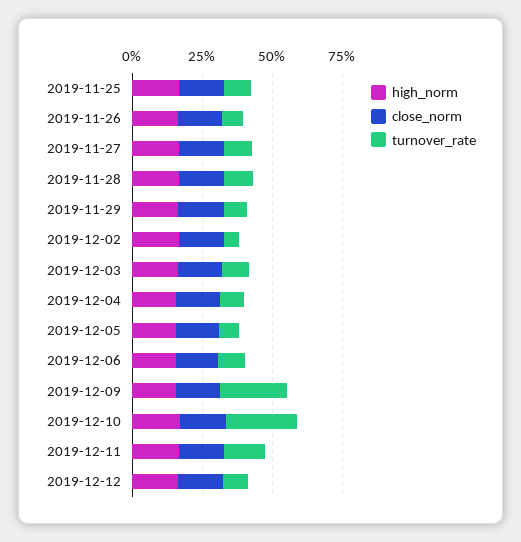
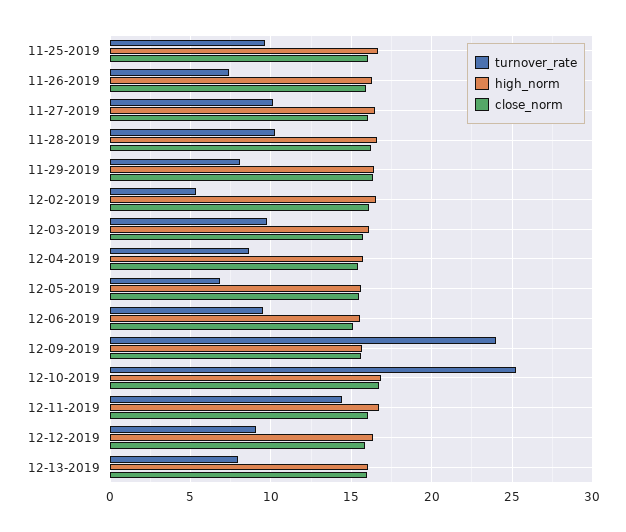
turnover_rate, 12-13-2019: none -> 8
high_norm, 12-13-2019: none -> 16
close_norm, 12-13-2019: none -> 16

